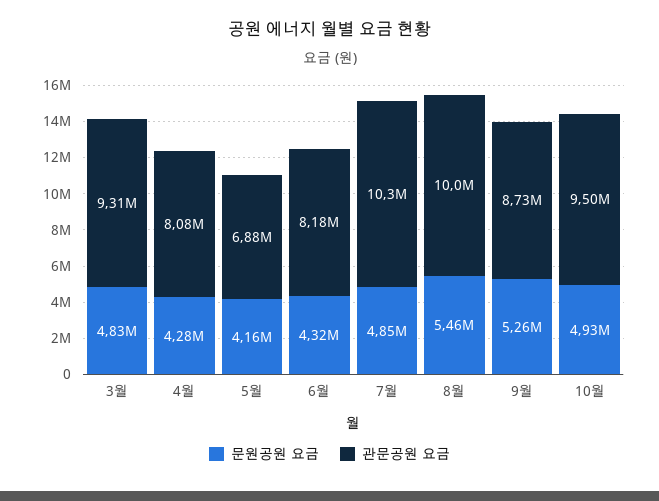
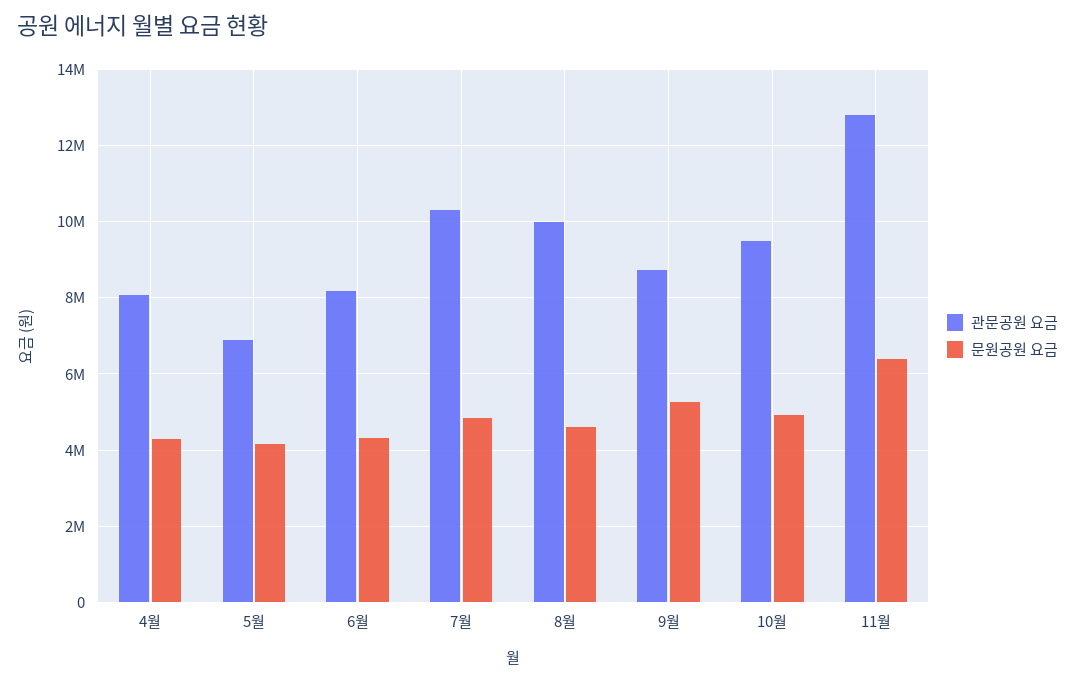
문원공원 요금, 3월: 4830000 -> none
관문공원 요금, 3월: 9310000 -> none
문원공원 요금, 8월: 5460000 -> 4600000
관문공원 요금, 11월: none -> 12800000
문원공원 요금, 11월: none -> 6400000

